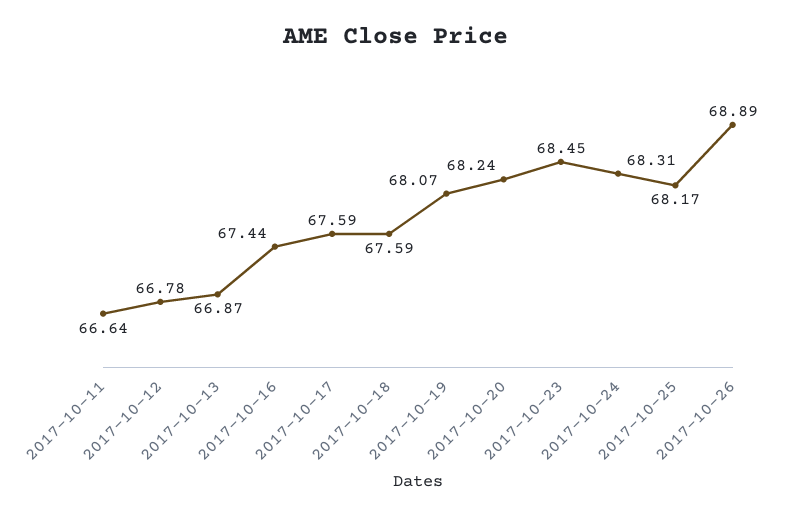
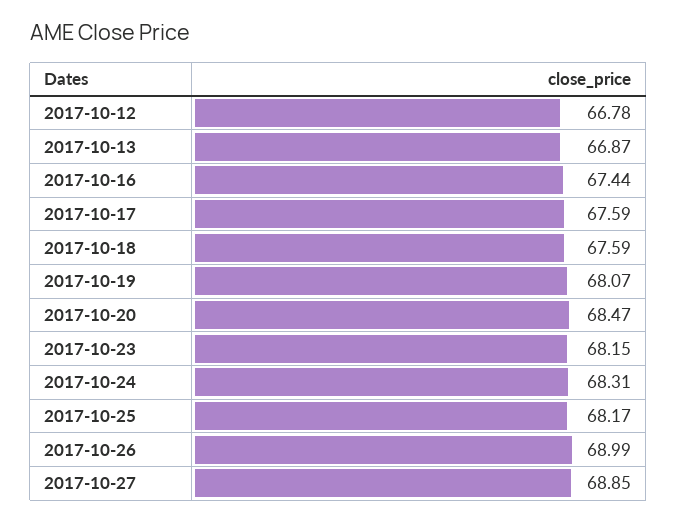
2017-10-11: 66.64 -> none
2017-10-20: 68.24 -> 68.47
2017-10-23: 68.45 -> 68.15
2017-10-26: 68.89 -> 68.99
2017-10-27: none -> 68.85

